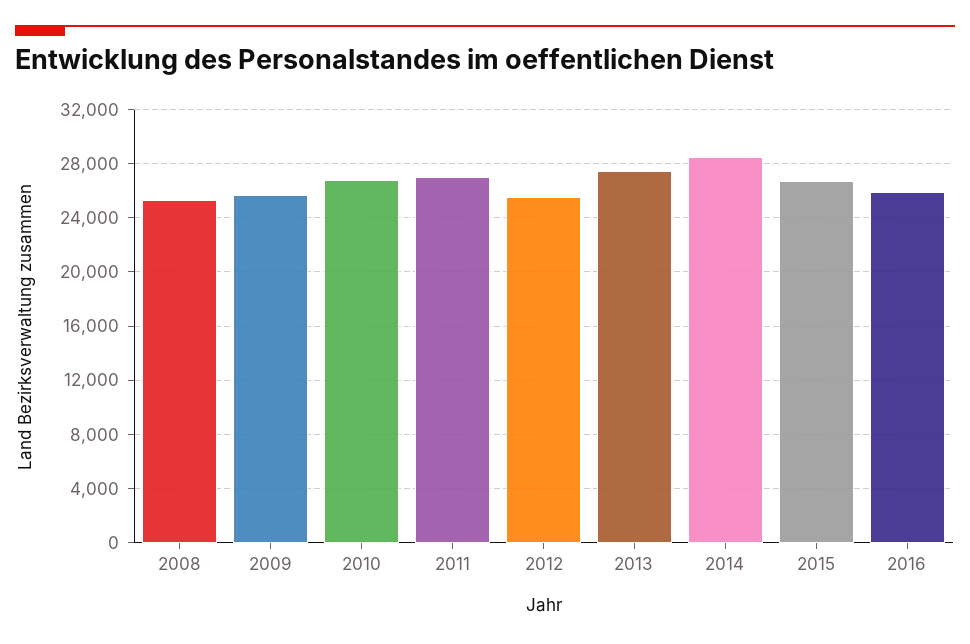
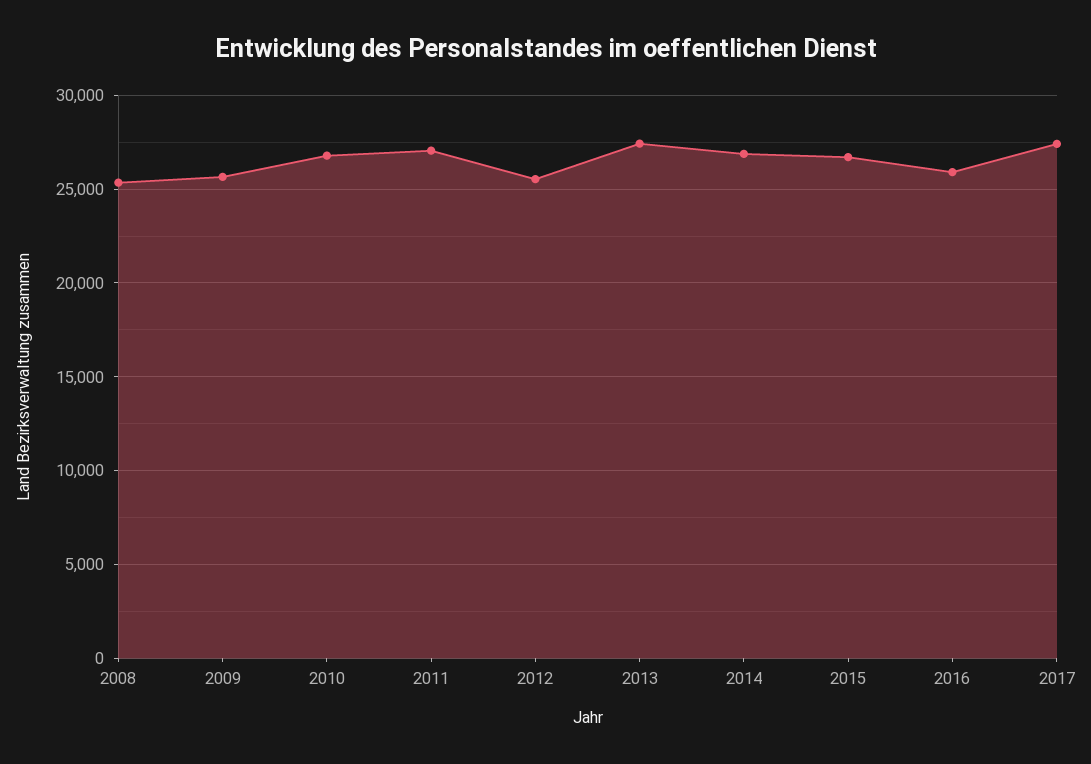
2014: 28500 -> 27000
2017: none -> 27500

